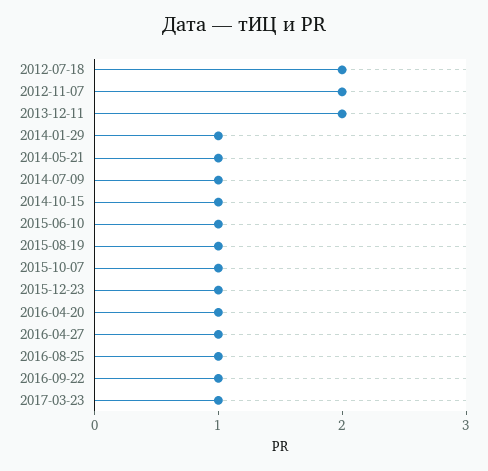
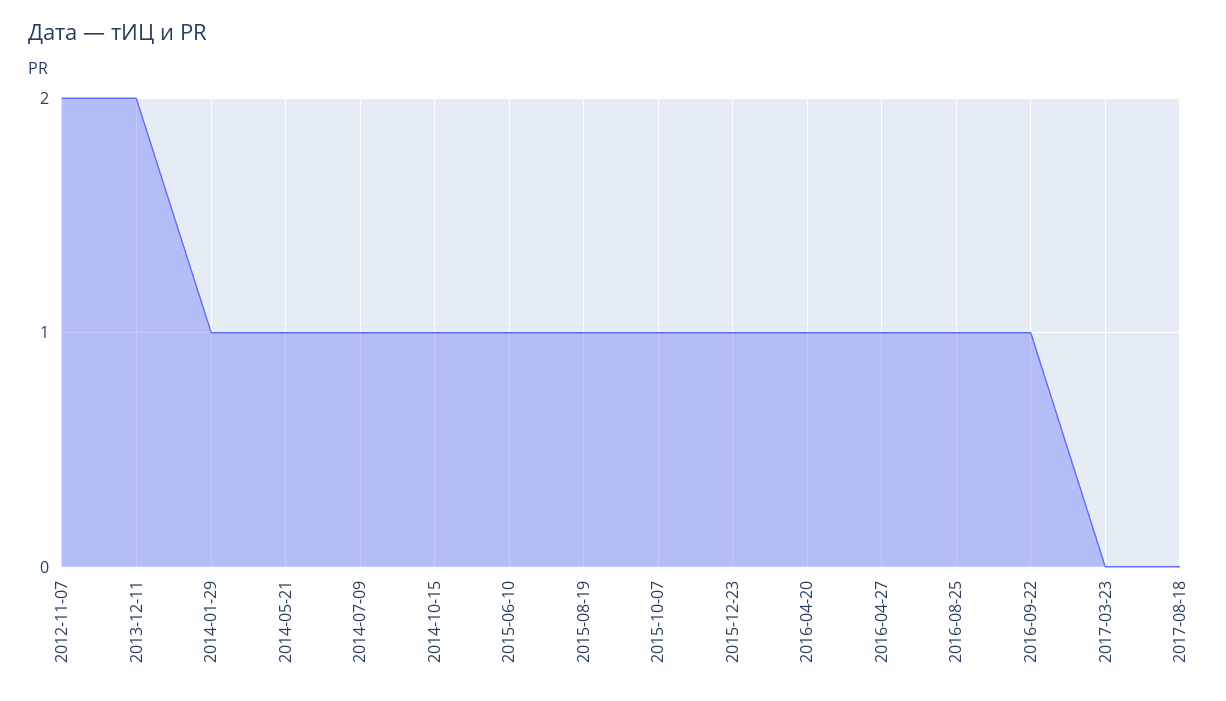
2012-07-18: 2 -> none
2017-03-23: 1 -> 0
2017-08-18: none -> 0

